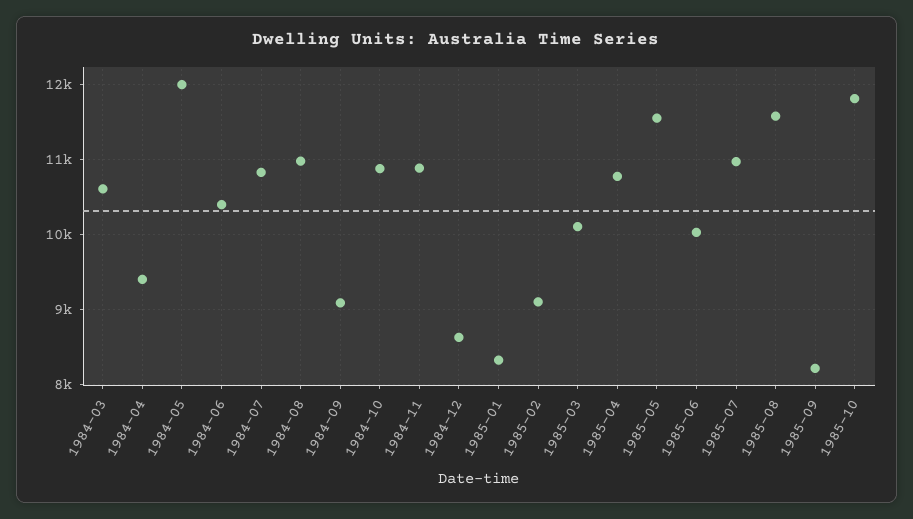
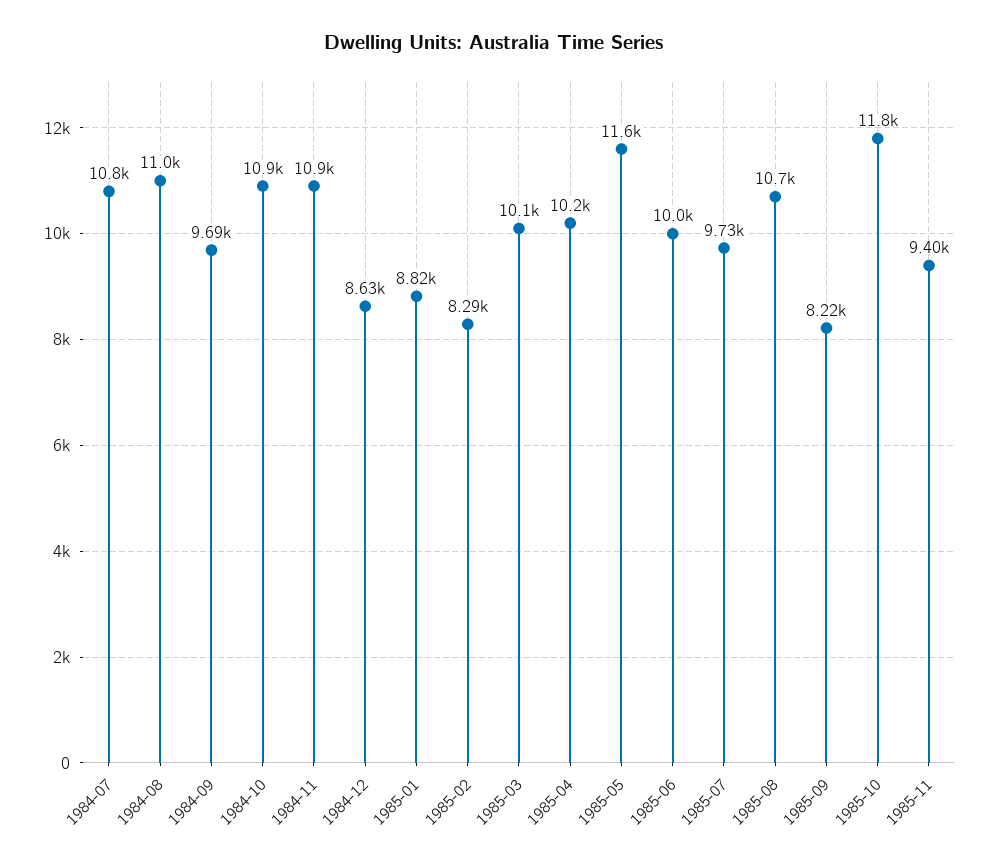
1984-03: 10600 -> none
1984-04: 9400 -> none
1984-05: 12000 -> none
1984-06: 10400 -> none
1984-09: 9100 -> 9690
1985-01: 8300 -> 8820
1985-02: 9100 -> 8290
1985-04: 10800 -> 10200
1985-07: 11000 -> 9730
1985-08: 11600 -> 10700
1985-11: none -> 9400

